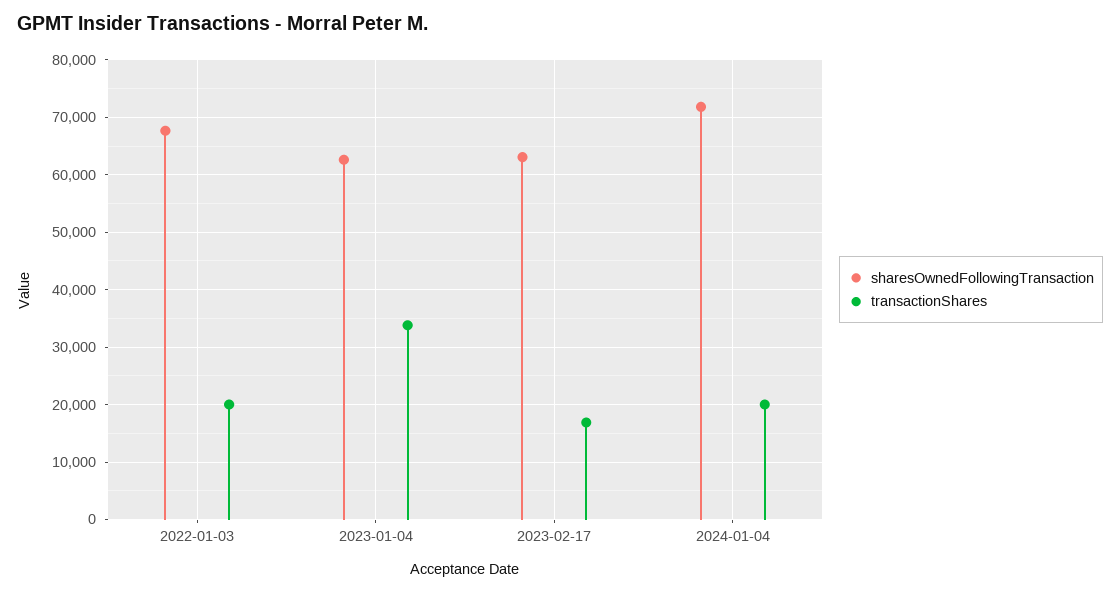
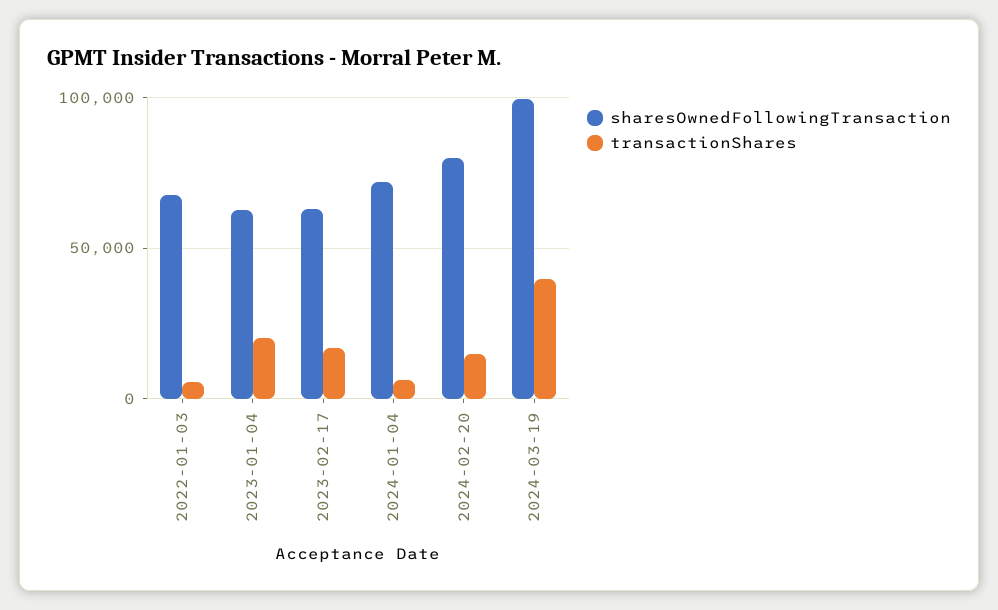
transactionShares, 2022-01-03: 20000 -> 5000
transactionShares, 2023-01-04: 34000 -> 20000
transactionShares, 2024-01-04: 20000 -> 5000
sharesOwnedFollowingTransaction, 2024-02-20: none -> 80000
transactionShares, 2024-02-20: none -> 15000
sharesOwnedFollowingTransaction, 2024-03-19: none -> 100000
transactionShares, 2024-03-19: none -> 40000

